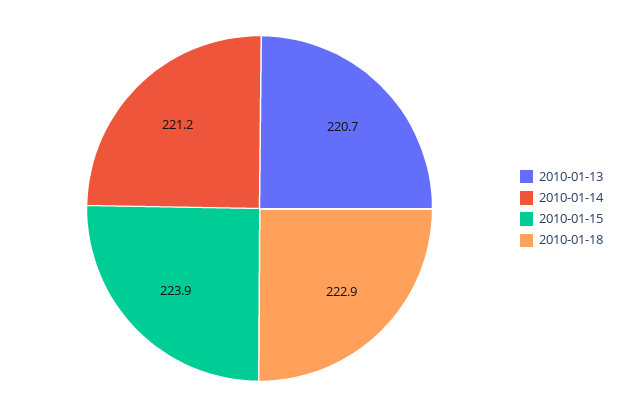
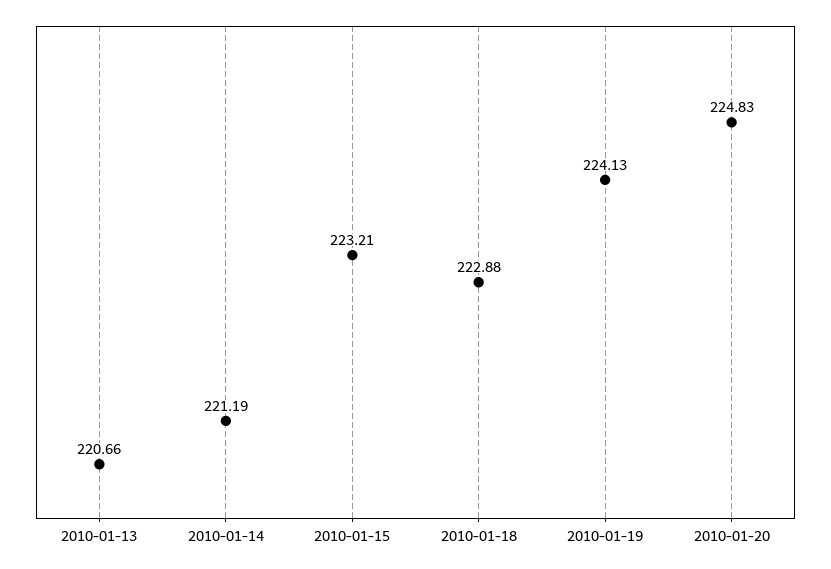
2010-01-15: 223.9 -> 223.21
2010-01-19: none -> 224.13
2010-01-20: none -> 224.83

